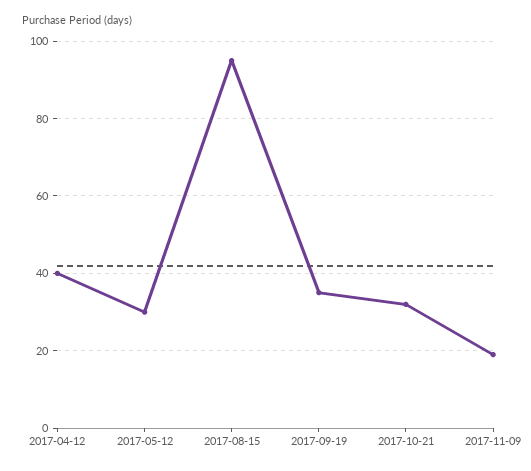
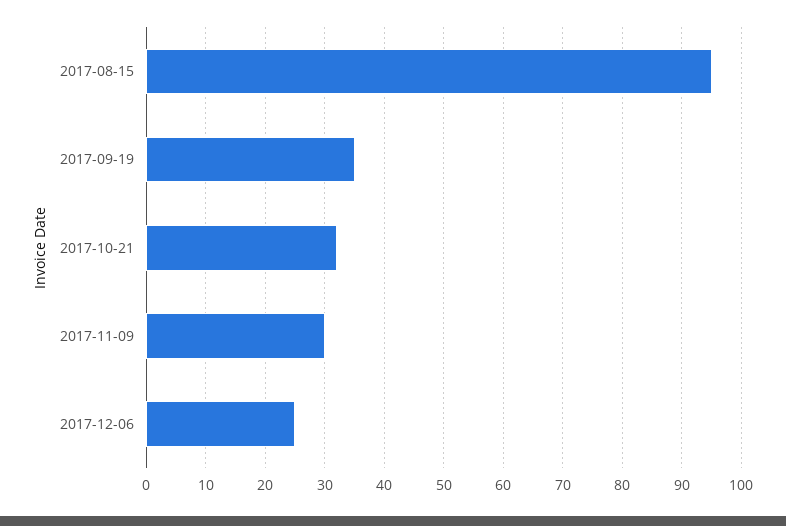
2017-04-12: 40 -> none
2017-05-12: 30 -> none
2017-11-09: 20 -> 30
2017-12-06: none -> 25

